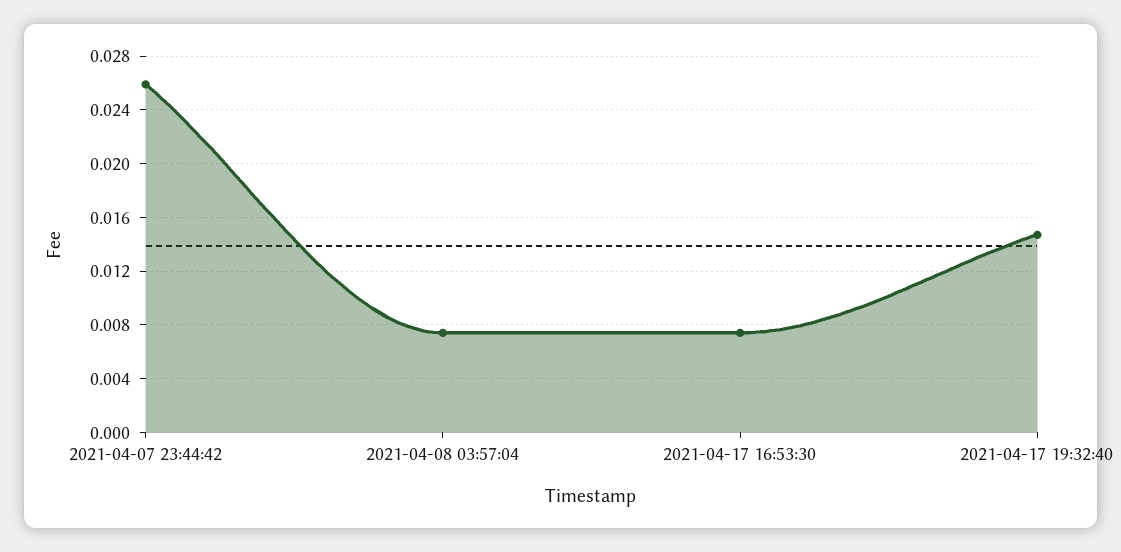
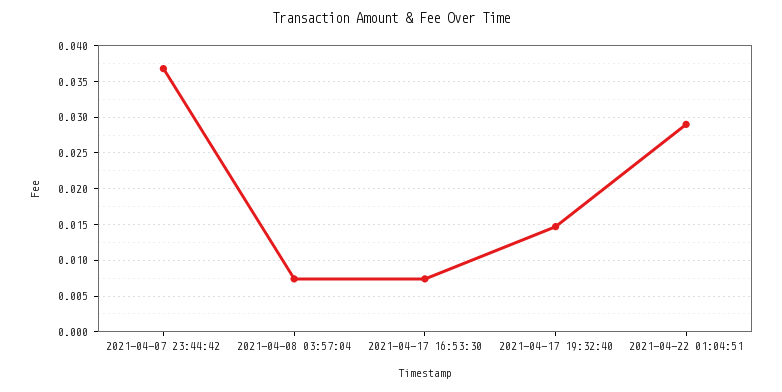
2021-04-07 23:44:42: 0.026 -> 0.037
2021-04-22 01:04:51: none -> 0.029

